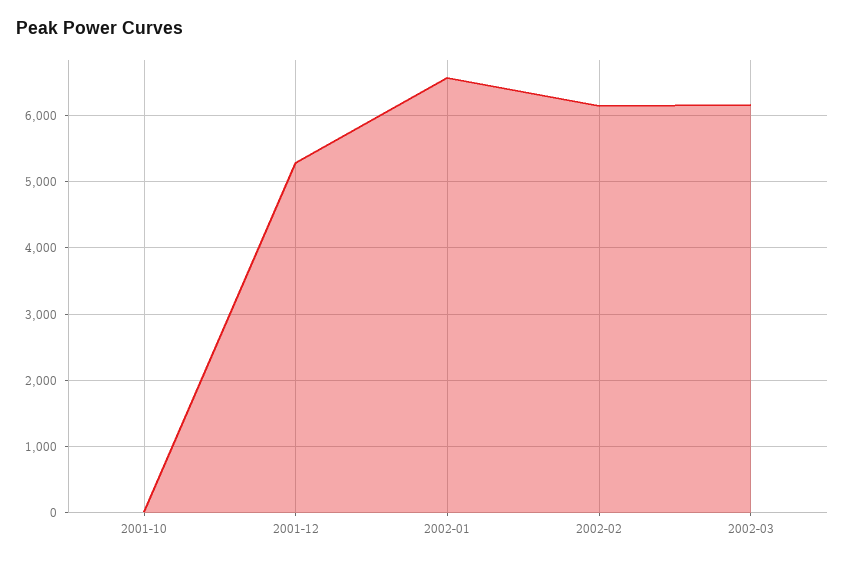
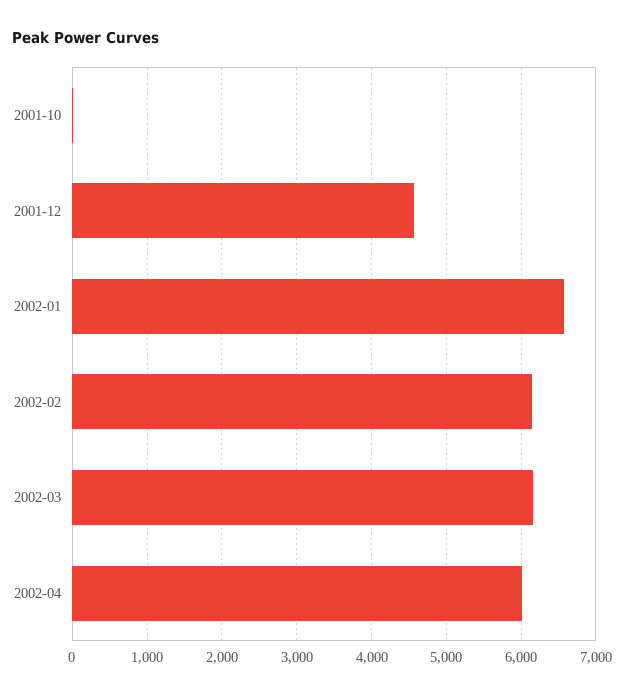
2001-12: 5300 -> 4600
2002-04: none -> 6000

